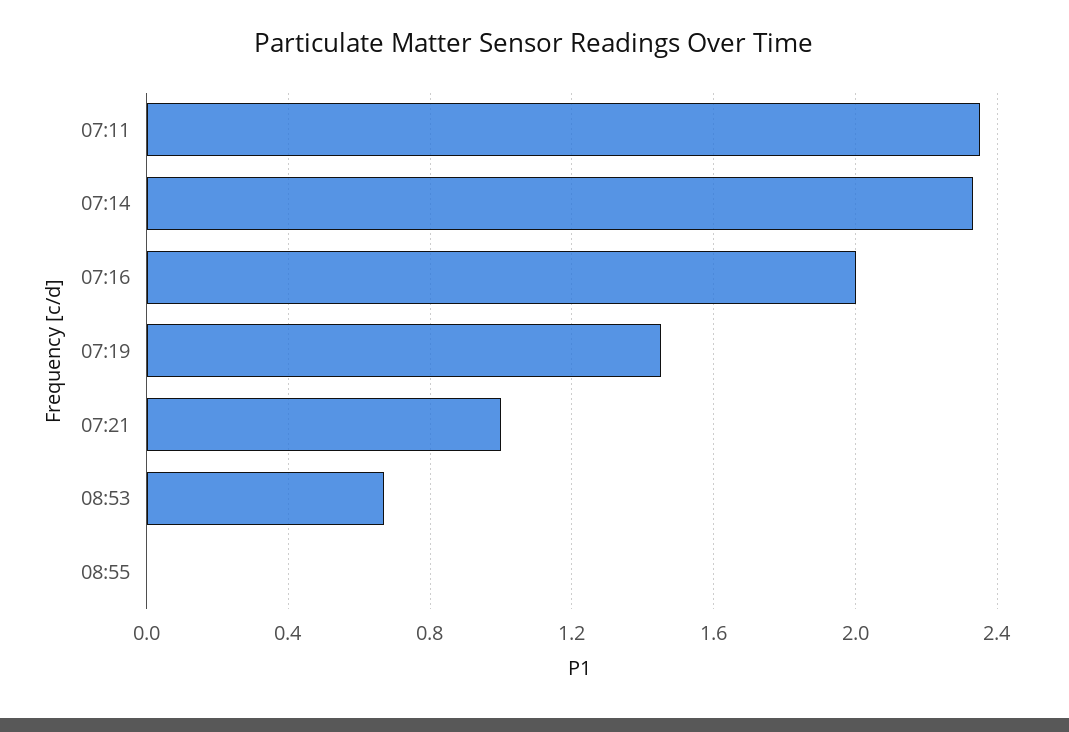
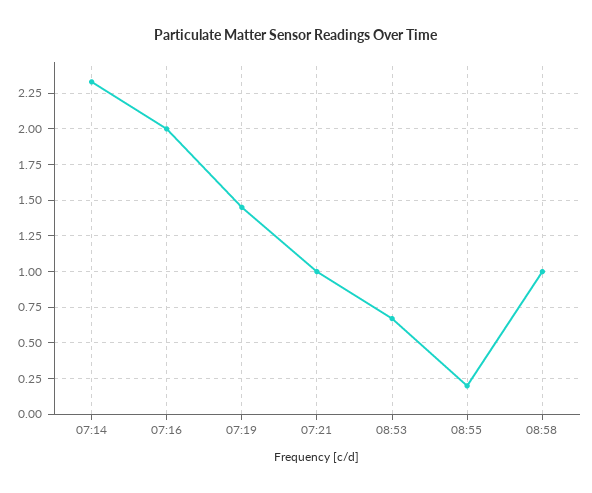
07:11: 2.35 -> none
08:55: 0 -> 0.2
08:58: none -> 1

